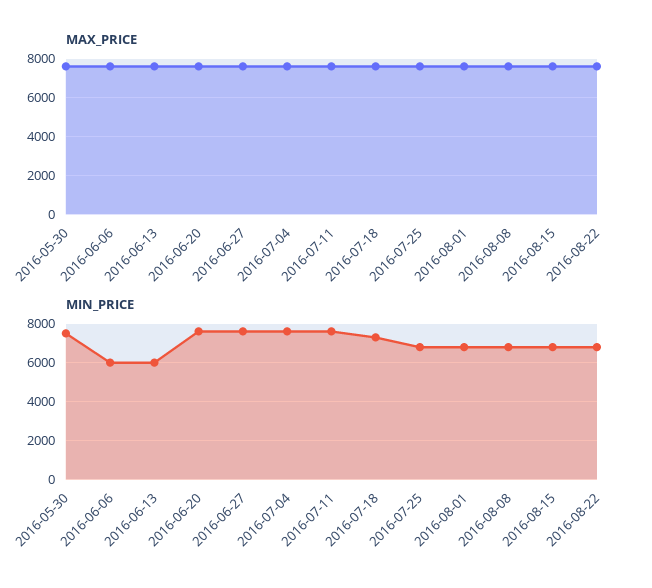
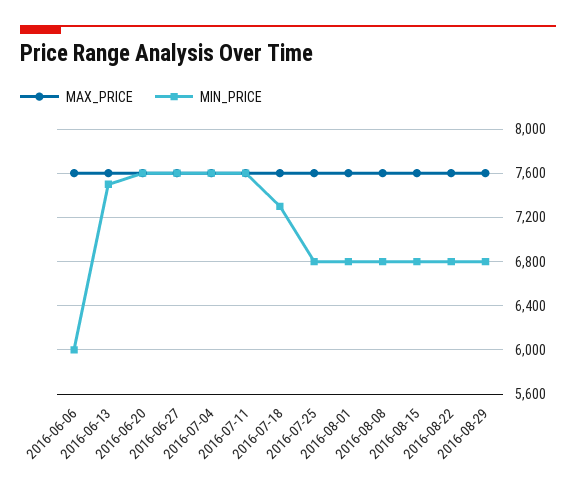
MAX_PRICE, 2016-05-30: 7500 -> none
MIN_PRICE, 2016-05-30: 7500 -> none
MIN_PRICE, 2016-06-13: 6000 -> 7500
MAX_PRICE, 2016-08-29: none -> 7600
MIN_PRICE, 2016-08-29: none -> 6800

